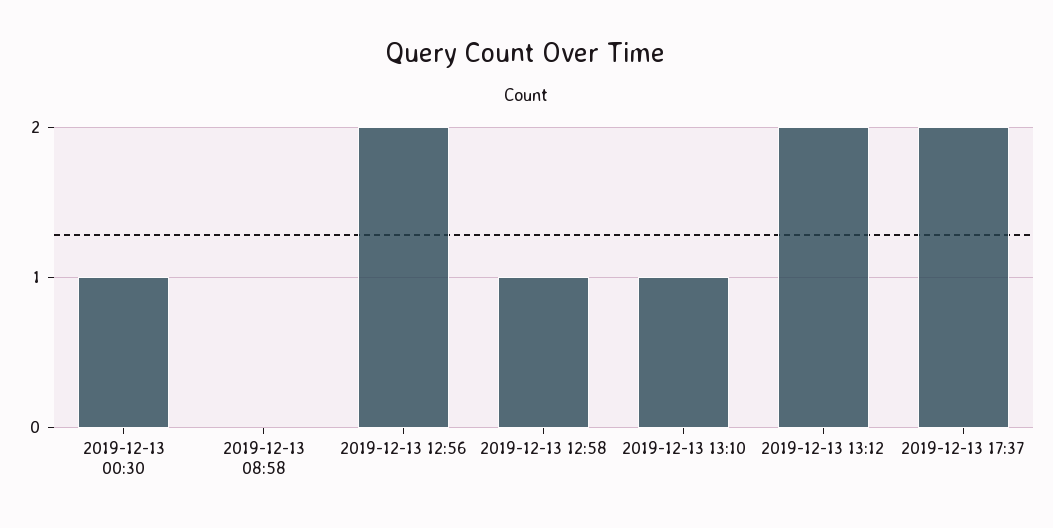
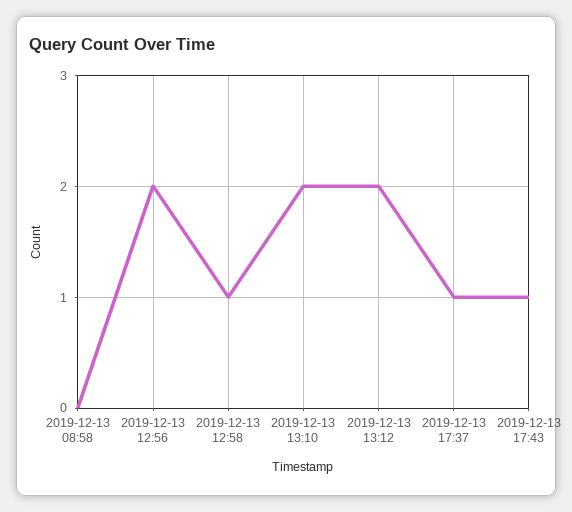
2019-12-13 00:30: 1 -> none
2019-12-13 13:10: 1 -> 2
2019-12-13 17:37: 2 -> 1
2019-12-13 17:43: none -> 1

